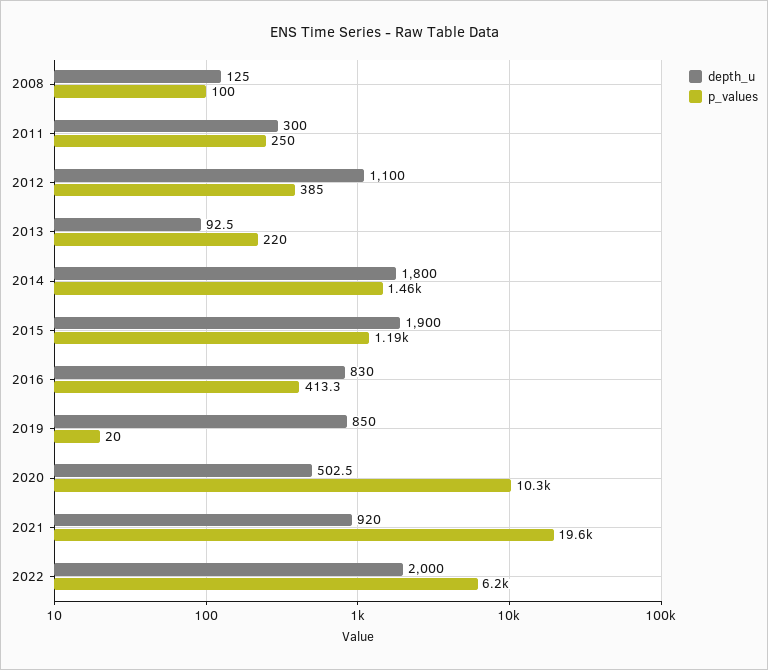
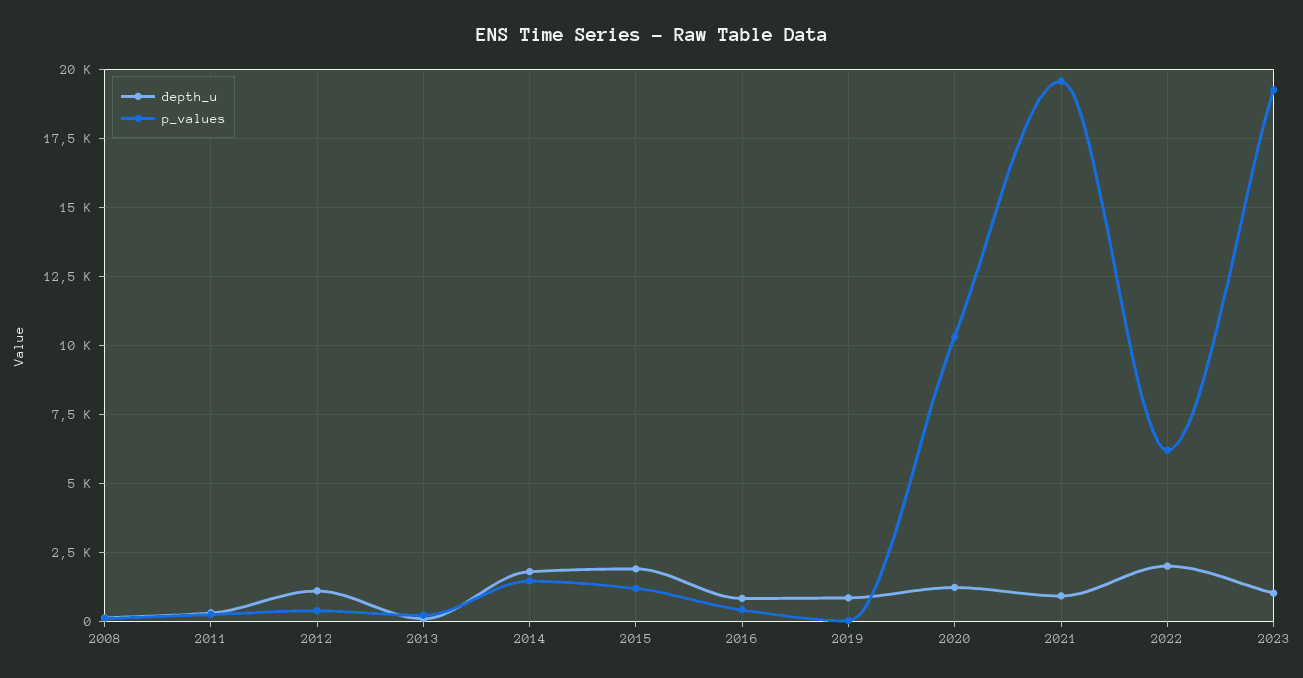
depth_u, 2020: 502.5 -> 1250
depth_u, 2023: none -> 1000
p_values, 2023: none -> 19250

